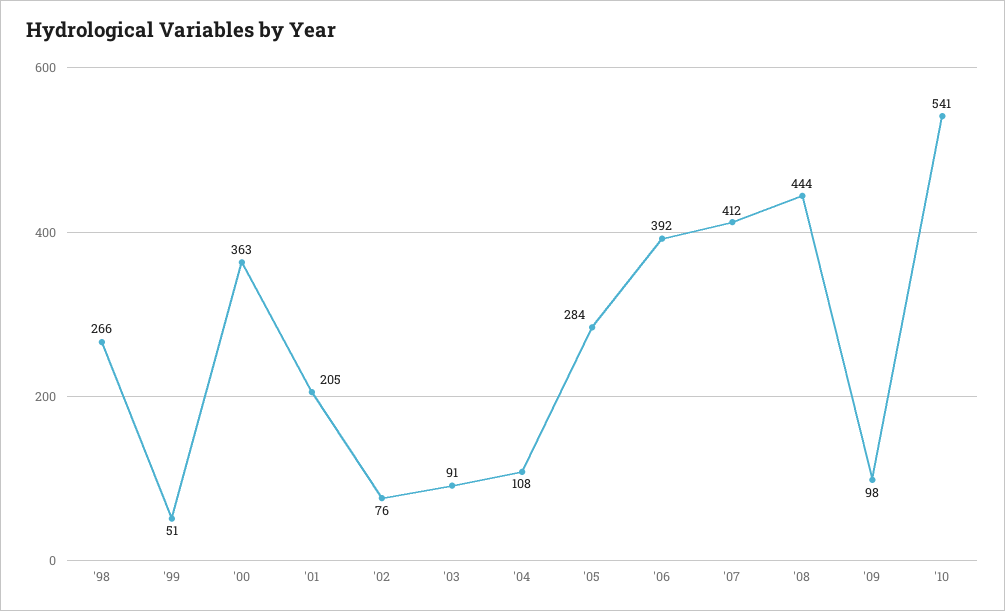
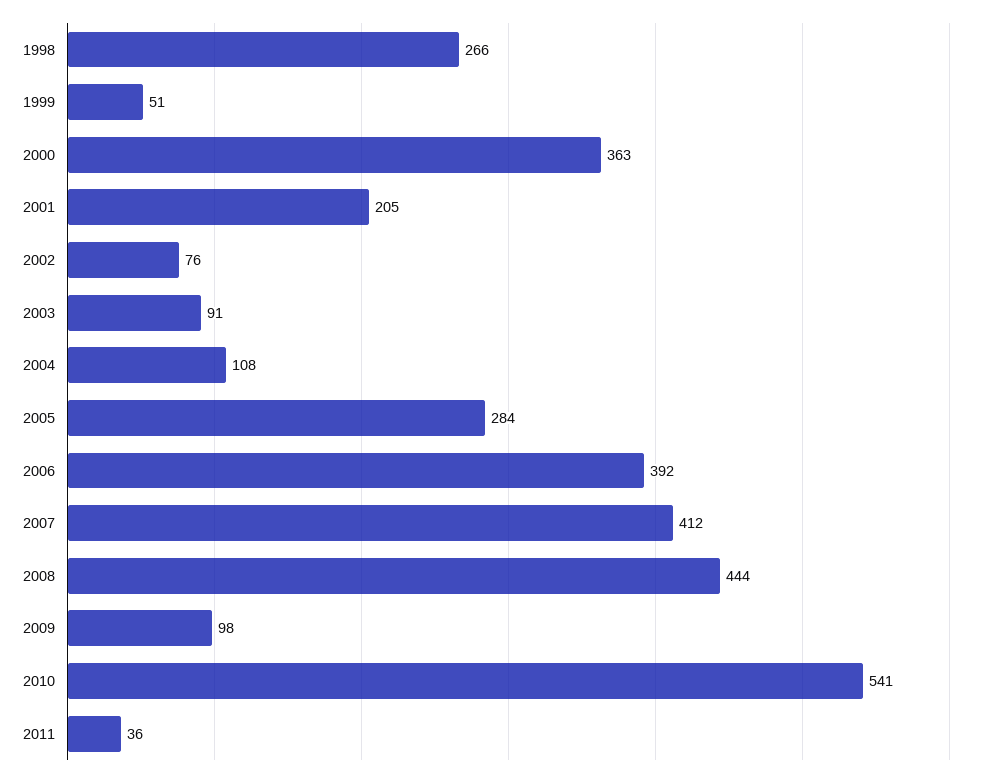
2011: none -> 36

